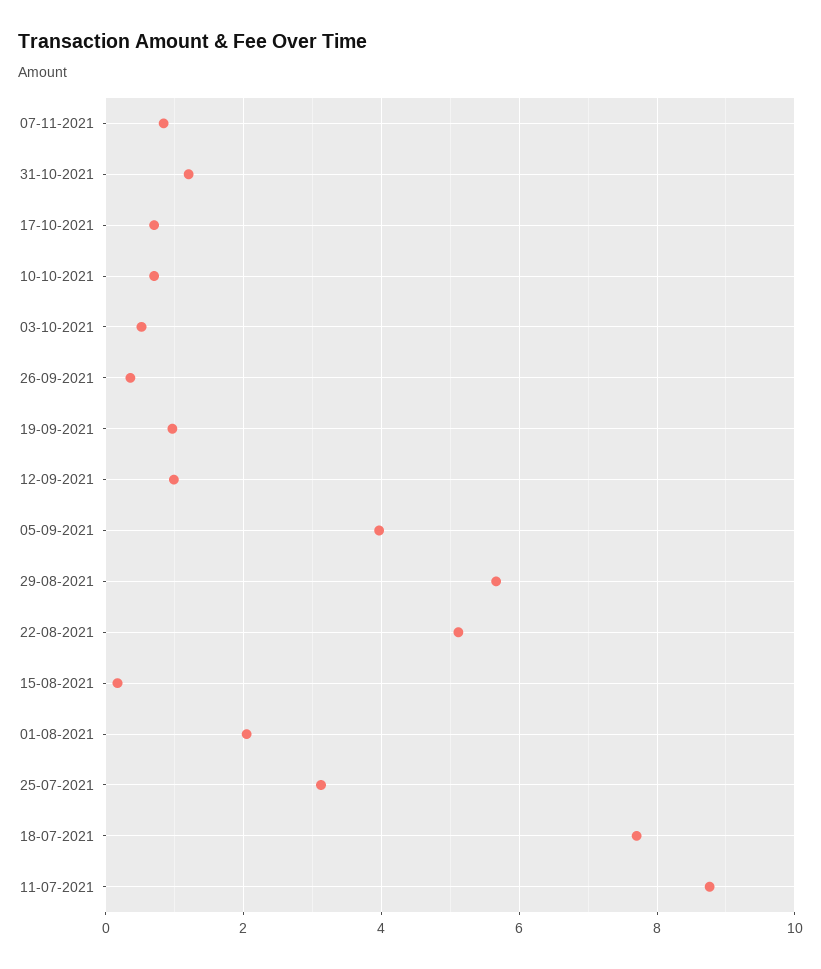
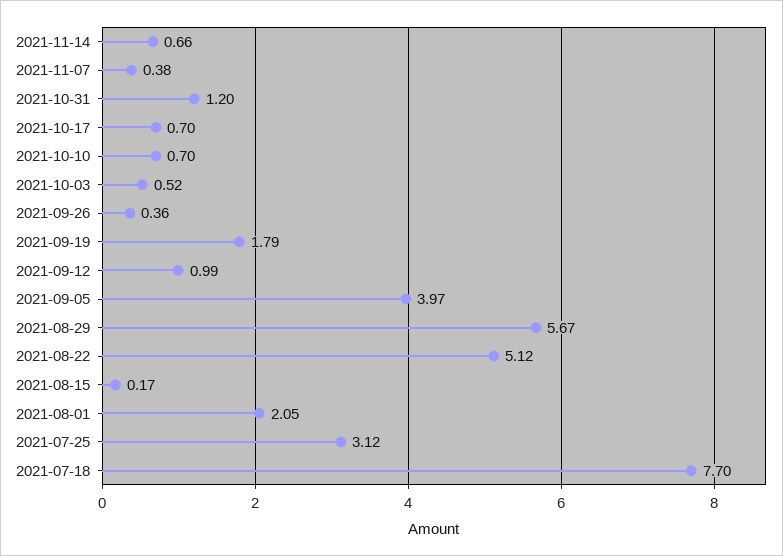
07-11-2021: 0.8 -> 0.38
19-09-2021: 1 -> 1.79
11-07-2021: 8.8 -> none
2021-11-14: none -> 0.66

